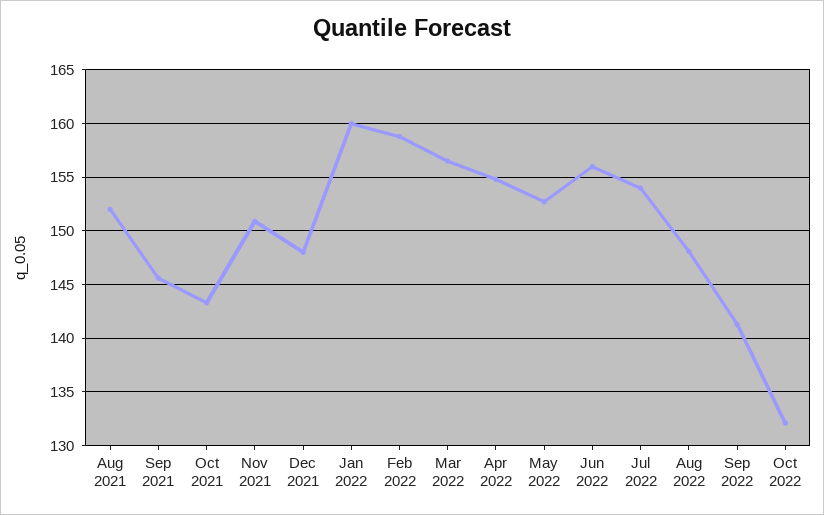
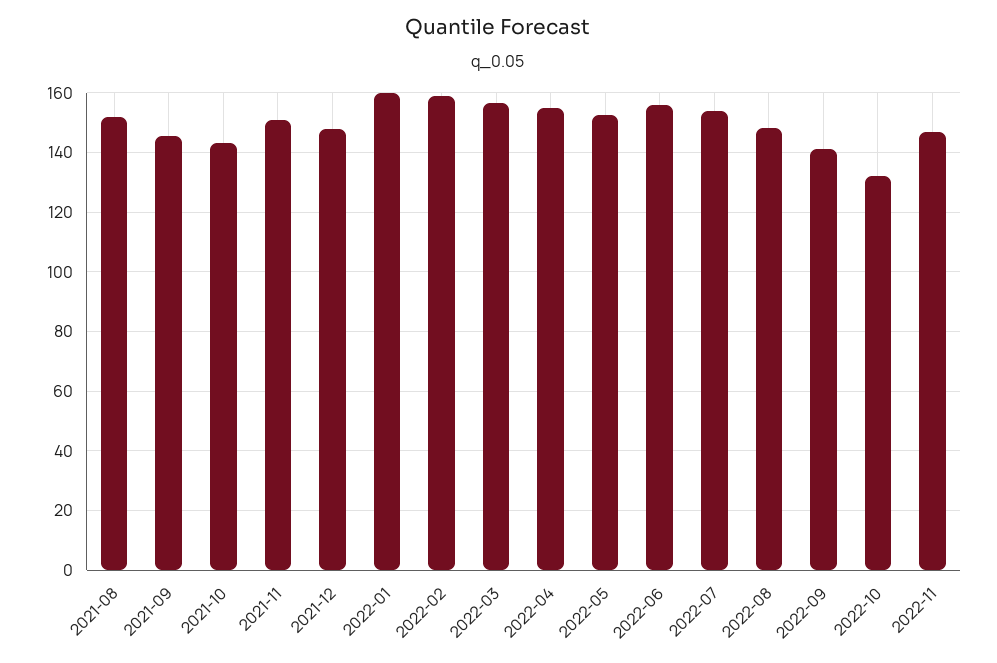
2022-11: none -> 147.5

